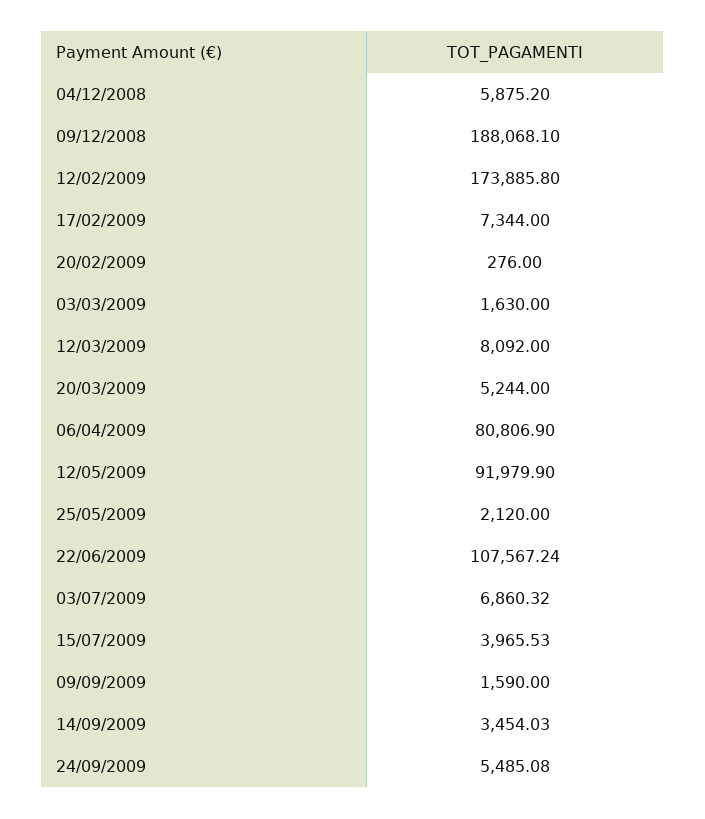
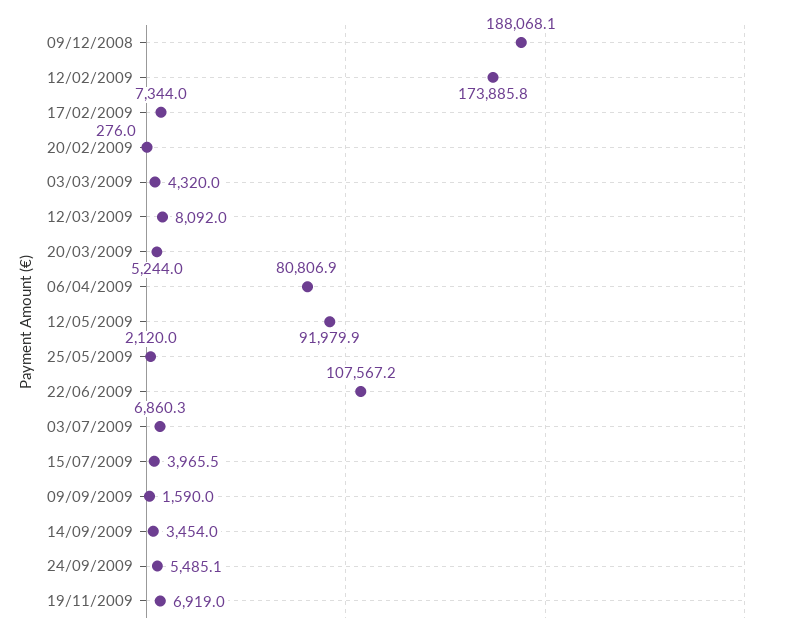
04/12/2008: 5875.2 -> none
03/03/2009: 1630 -> 4320
19/11/2009: none -> 6919

